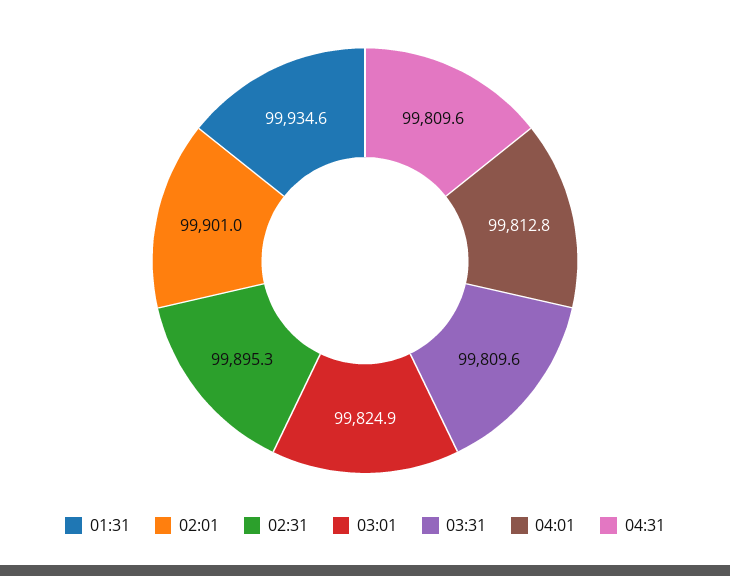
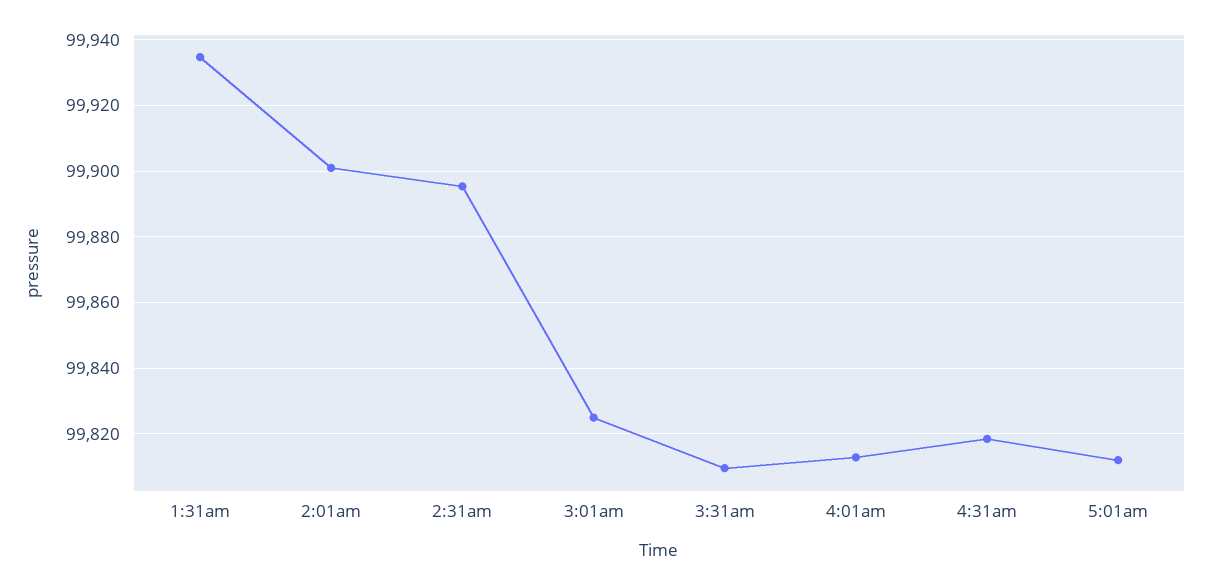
04:31: 99809.6 -> 99818
5:01am: none -> 99812

